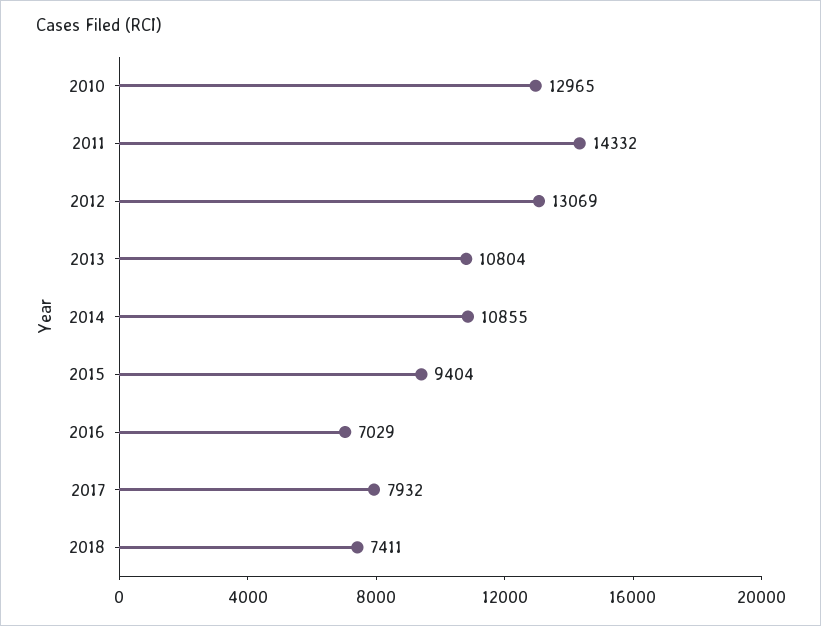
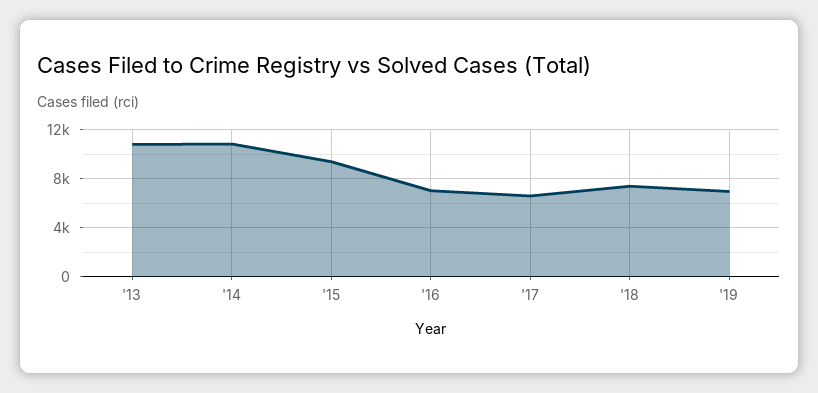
2010: 12965 -> none
2011: 14332 -> none
2012: 13069 -> none
2017: 7932 -> 6500
'19: none -> 7000

